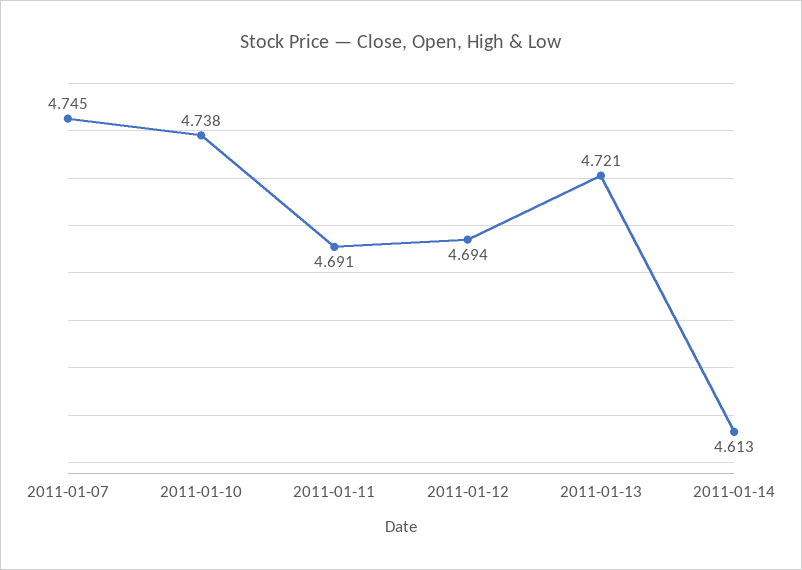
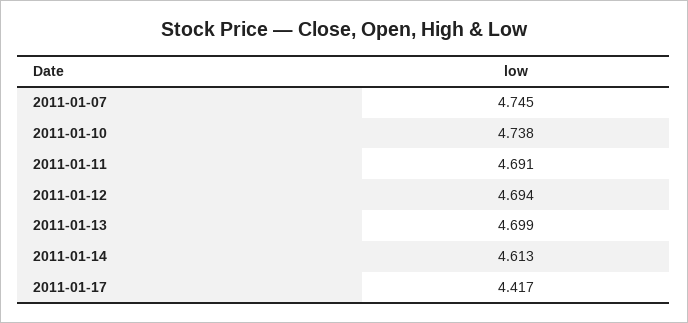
2011-01-13: 4.721 -> 4.699
2011-01-17: none -> 4.417

